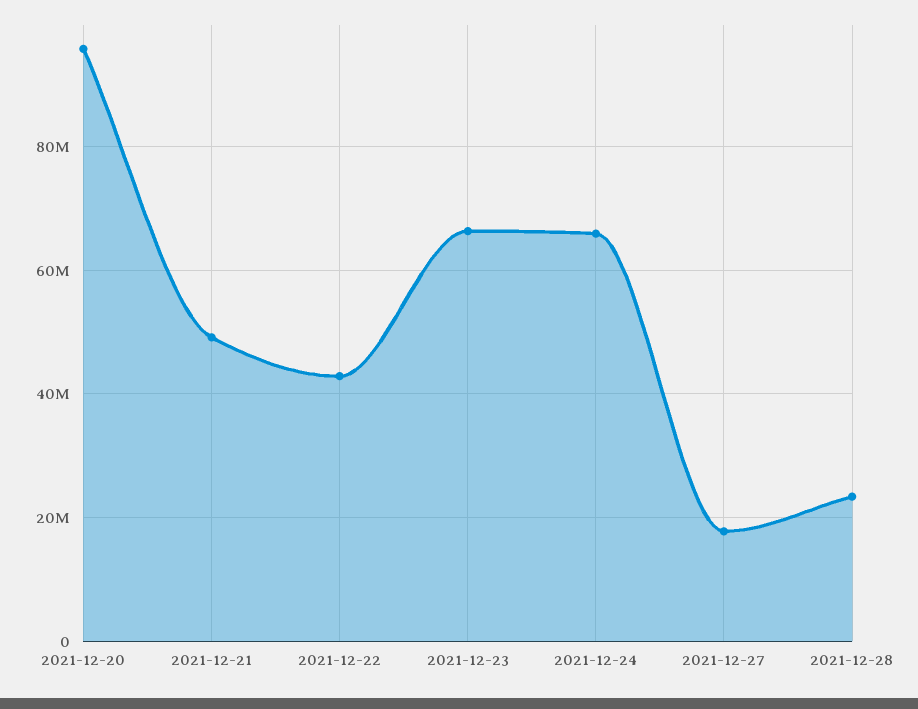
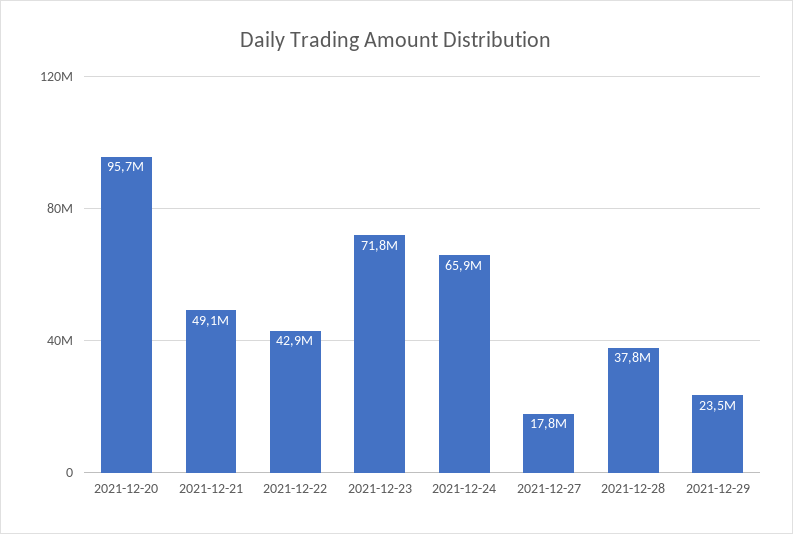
2021-12-23: 66000000 -> 71800000
2021-12-28: 24000000 -> 37800000
2021-12-29: none -> 23500000

